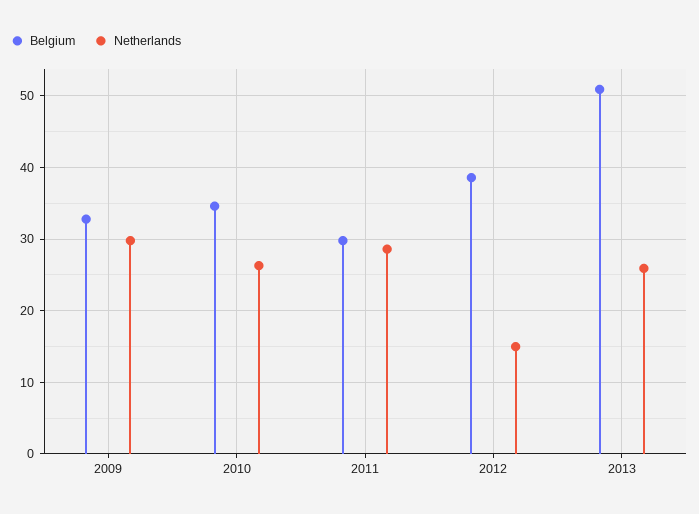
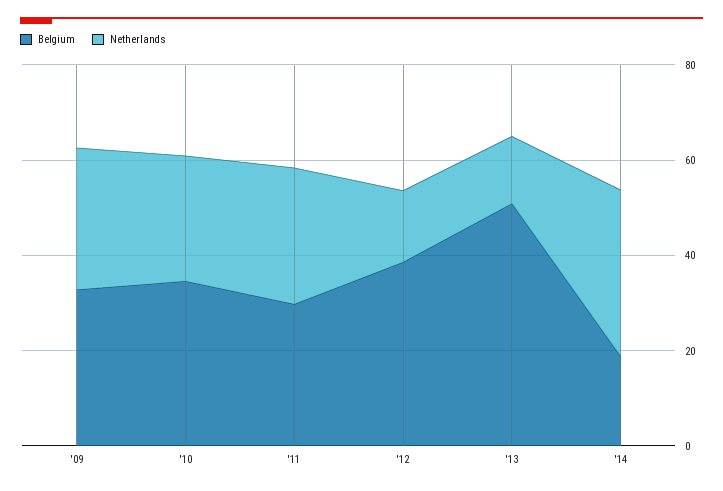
Netherlands, 2013: 26 -> 15
Belgium, '14: none -> 20
Netherlands, '14: none -> 35

